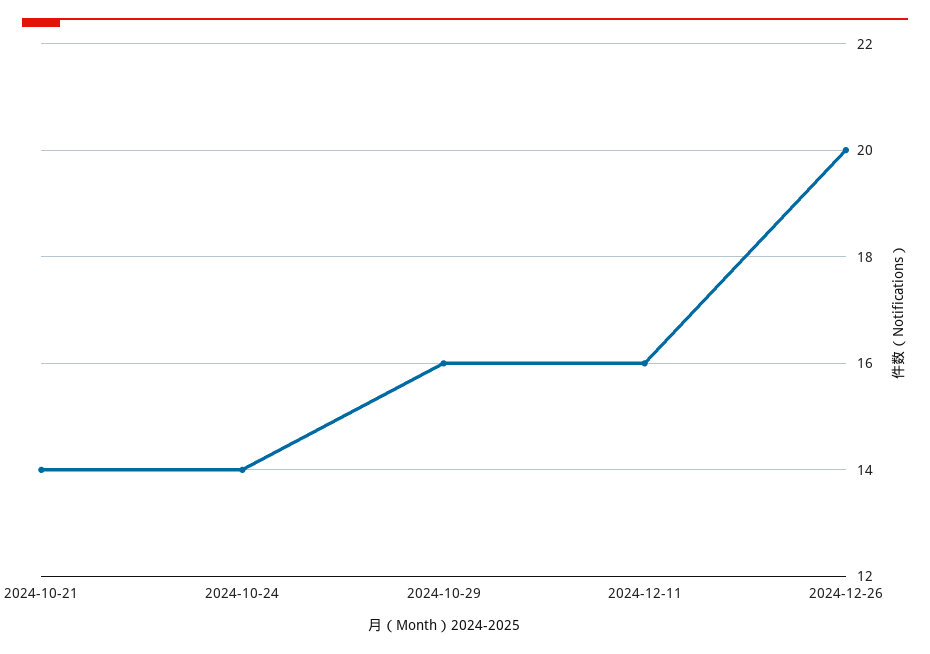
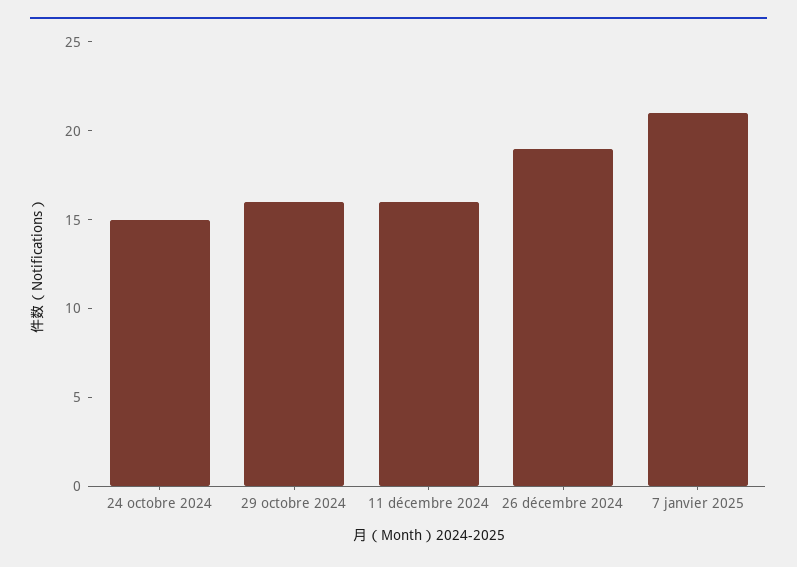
2024-10-21: 14 -> none
2024-10-24: 14 -> 15
2024-12-26: 20 -> 19
7 janvier 2025: none -> 21

